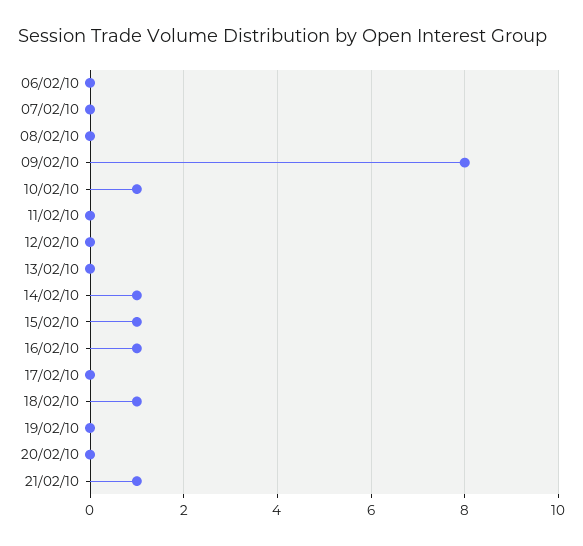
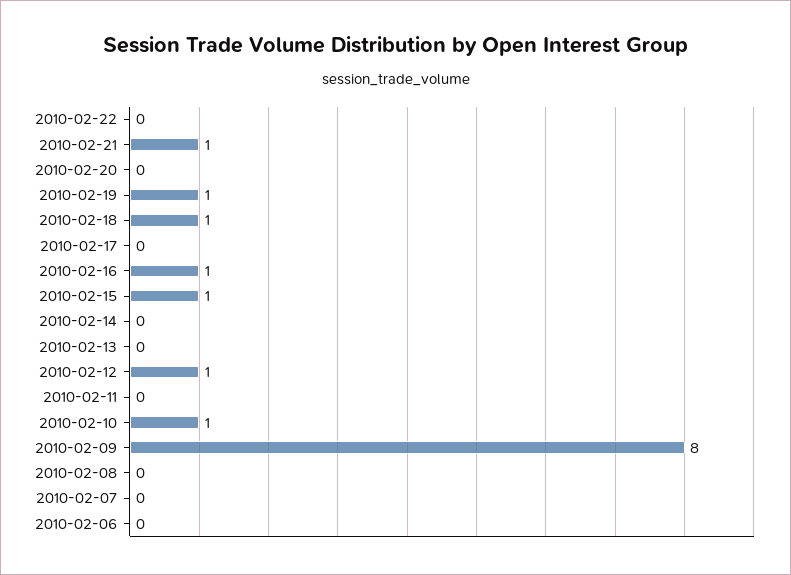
12/02/10: 0 -> 1
14/02/10: 1 -> 0
19/02/10: 0 -> 1
2010-02-22: none -> 0

